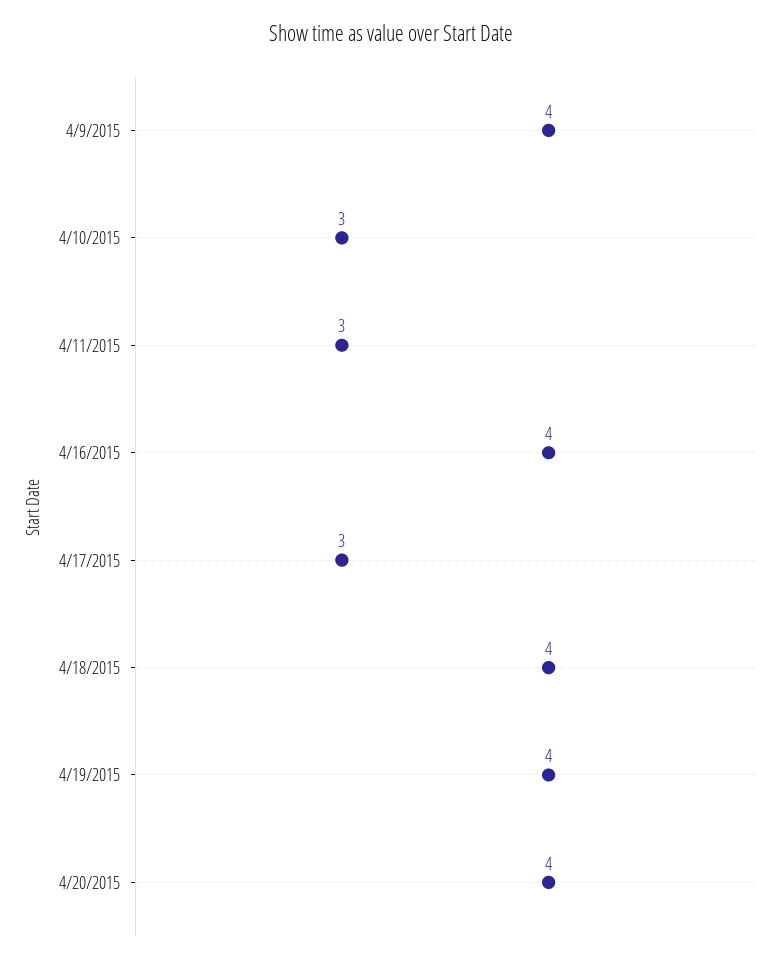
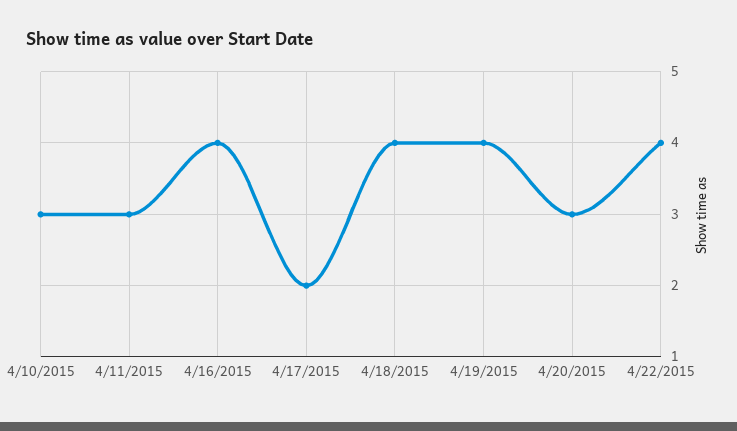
4/9/2015: 4 -> none
4/17/2015: 3 -> 2
4/20/2015: 4 -> 3
4/22/2015: none -> 4

